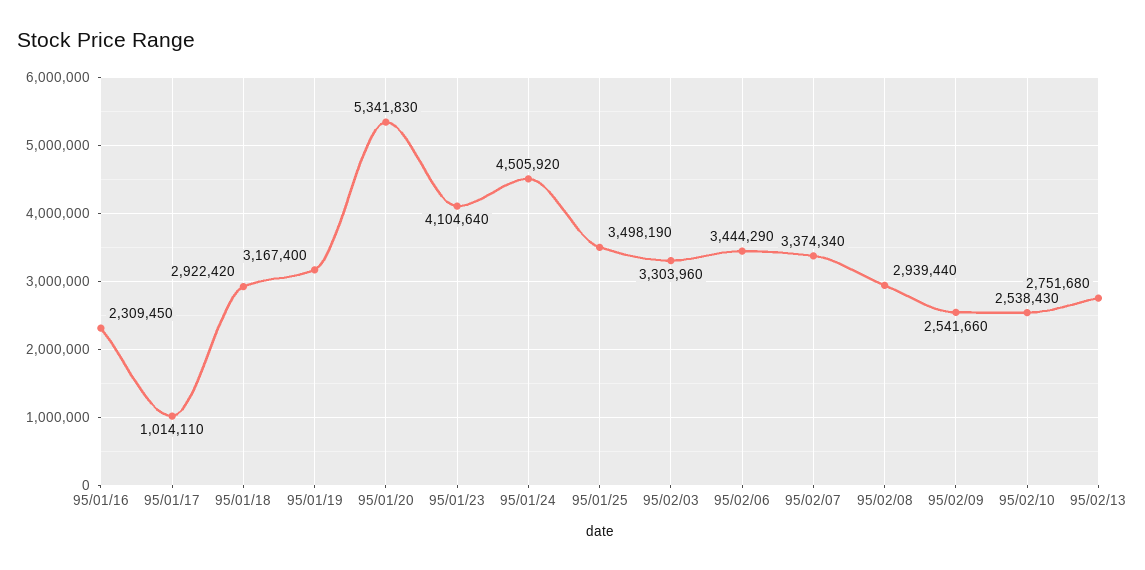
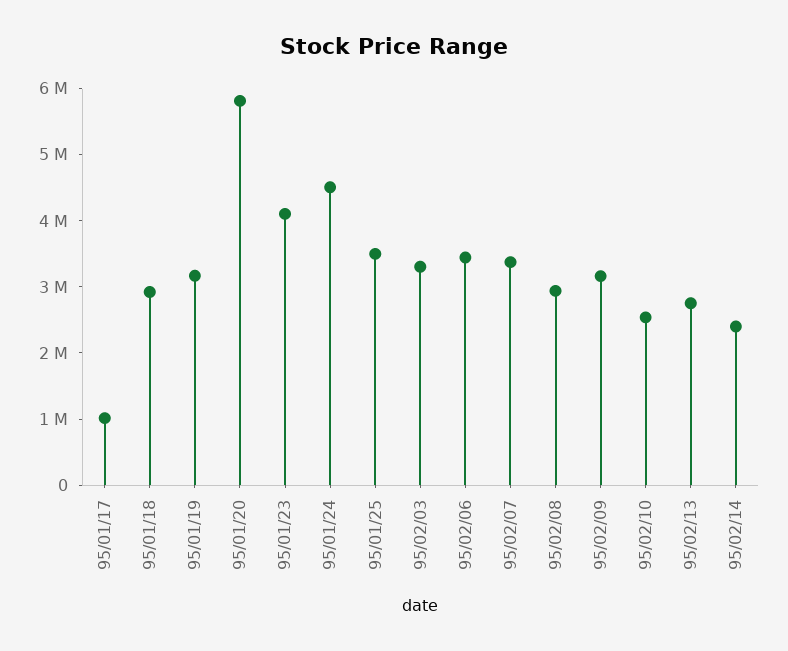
95/01/16: 2309450 -> none
95/01/20: 5341830 -> 5800000
95/02/09: 2541660 -> 3200000
95/02/14: none -> 2400000

